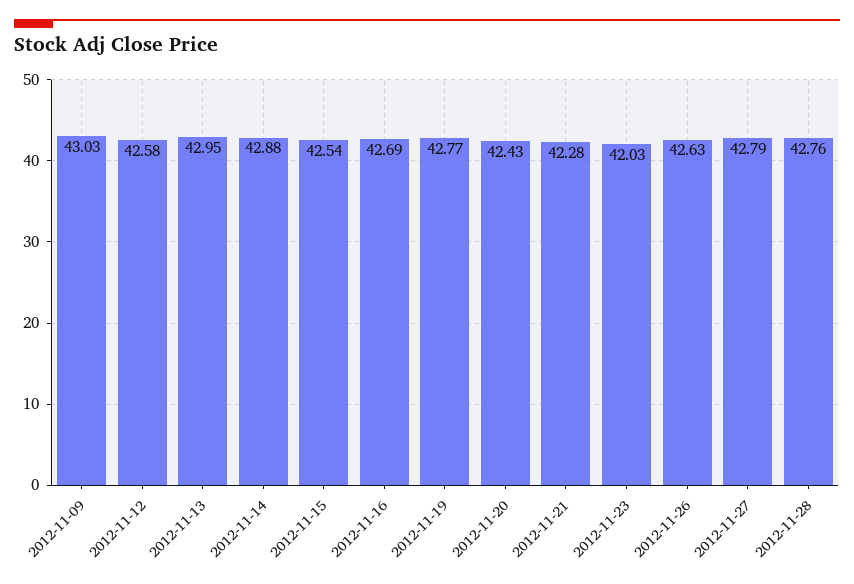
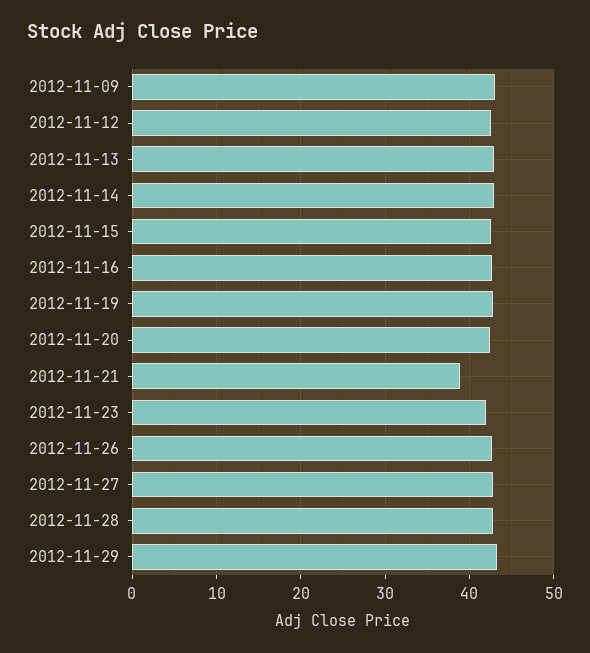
2012-11-21: 42.28 -> 39
2012-11-29: none -> 43

